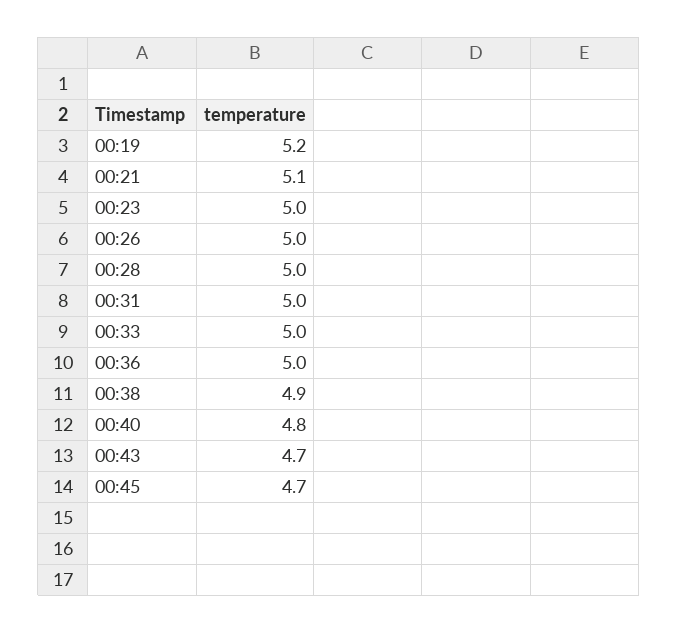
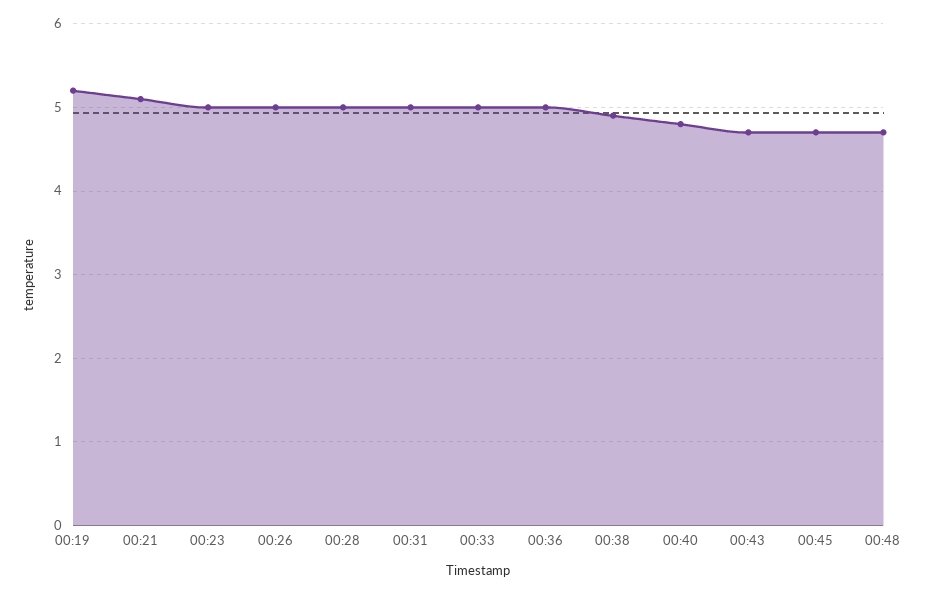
00:48: none -> 4.7

